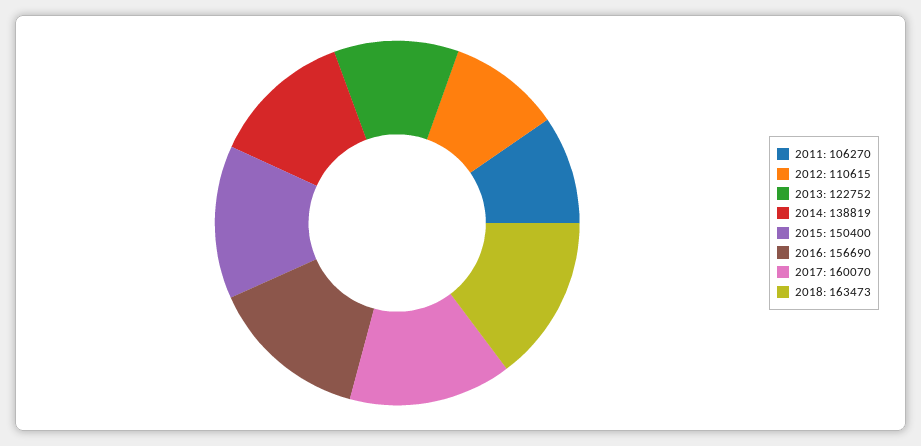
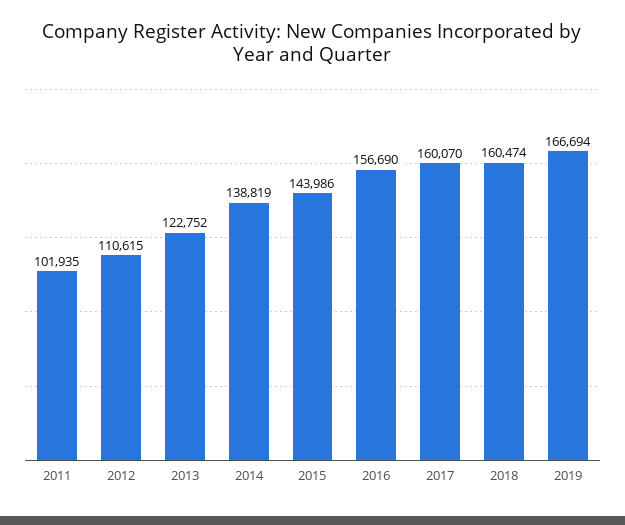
2011: 106270 -> 101935
2015: 150400 -> 143986
2018: 163473 -> 160474
2019: none -> 166694

